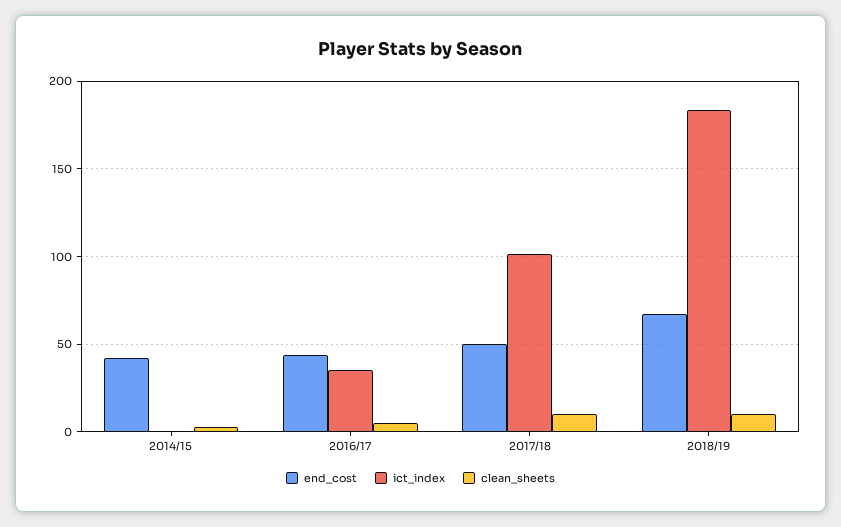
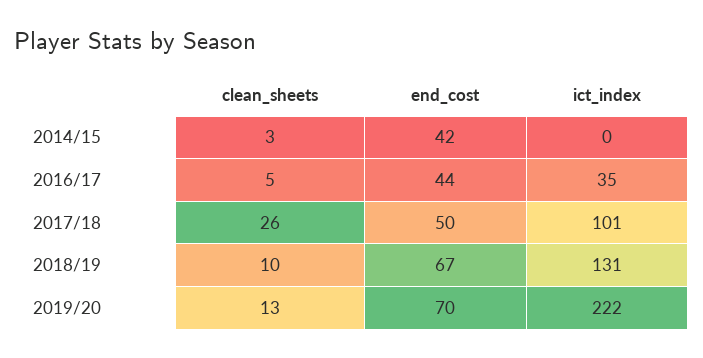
clean_sheets, 2017/18: 10 -> 26
ict_index, 2018/19: 185 -> 131
clean_sheets, 2019/20: none -> 13
end_cost, 2019/20: none -> 70
ict_index, 2019/20: none -> 222

